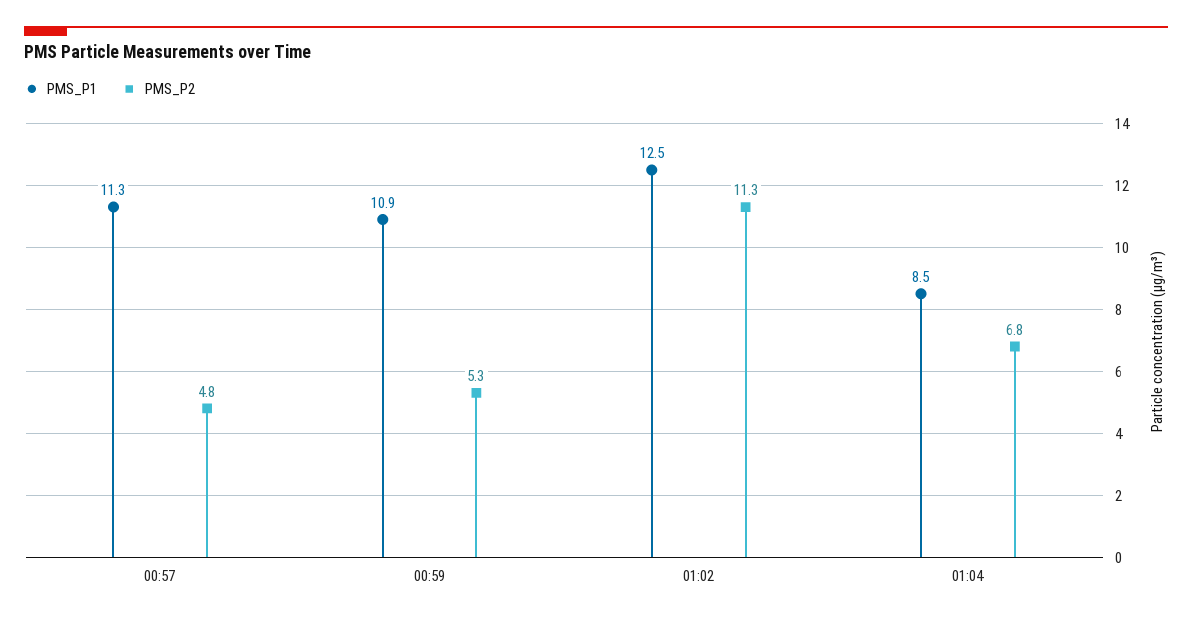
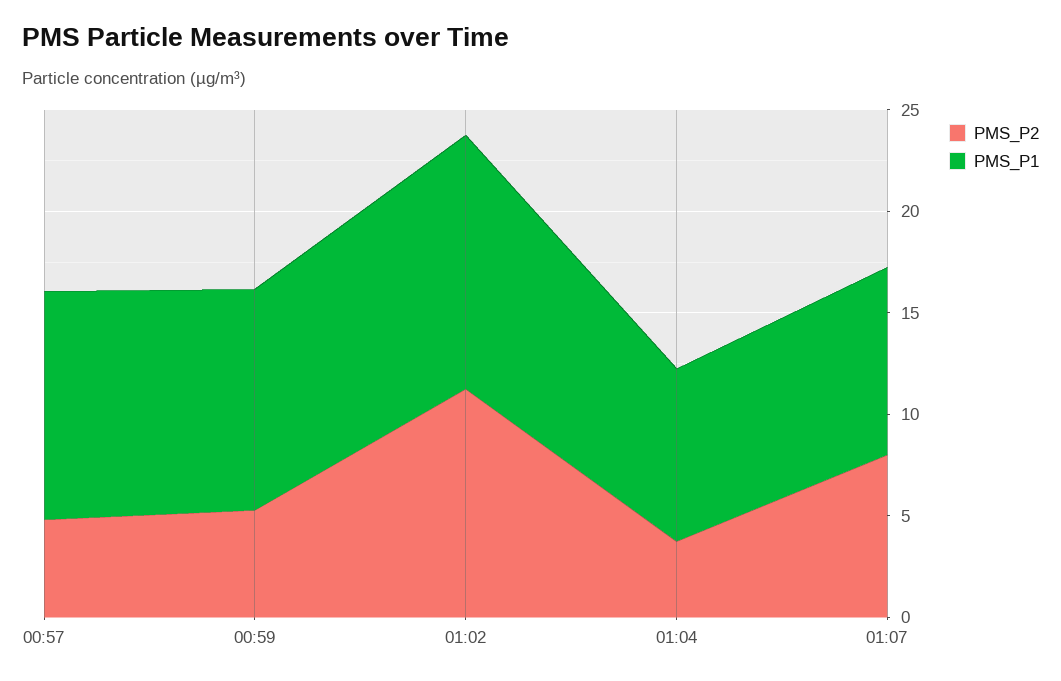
PMS_P2, 01:04: 6.8 -> 4
PMS_P2, 01:07: none -> 8
PMS_P1, 01:07: none -> 9

